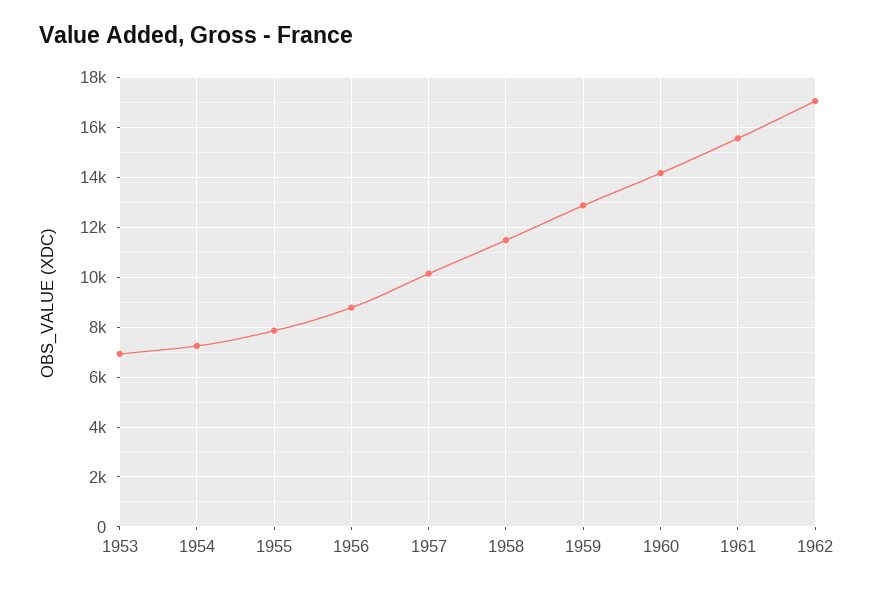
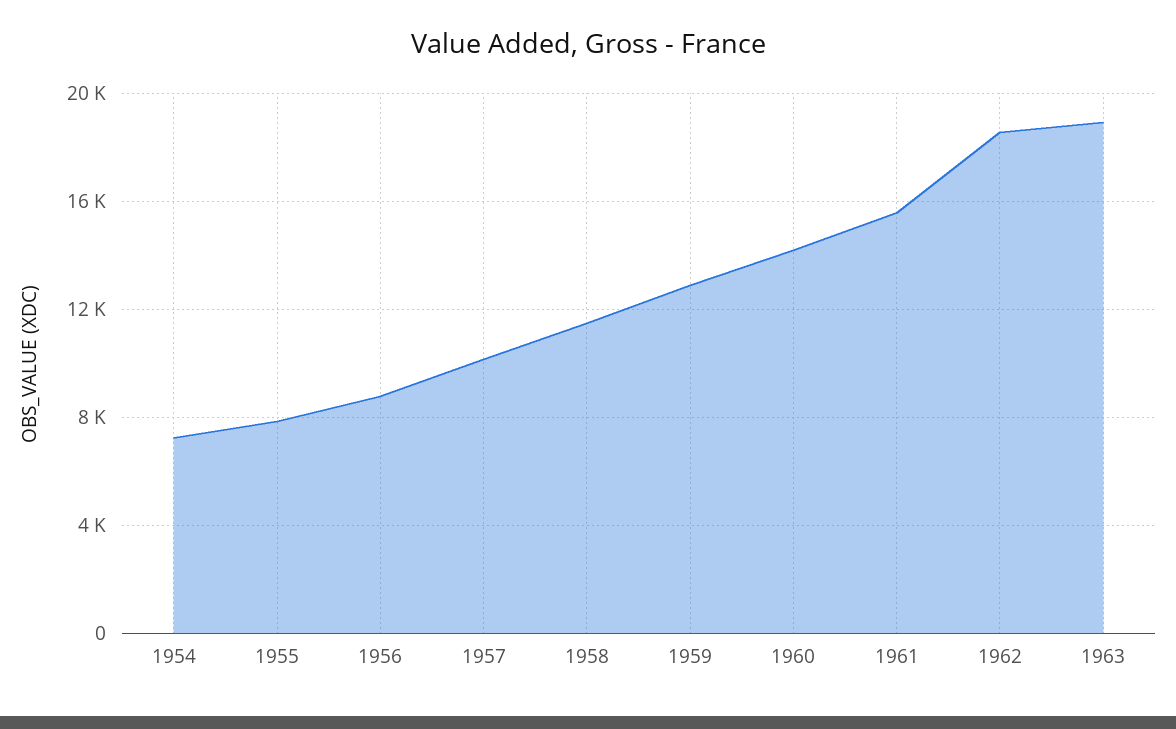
1953: 7000 -> none
1962: 17000 -> 18500
1963: none -> 19000

